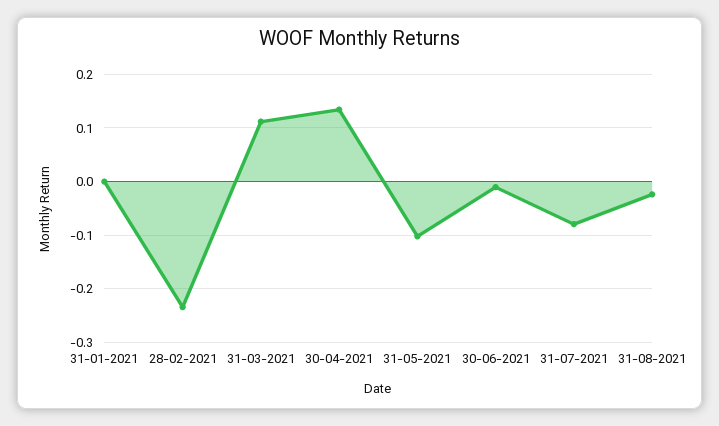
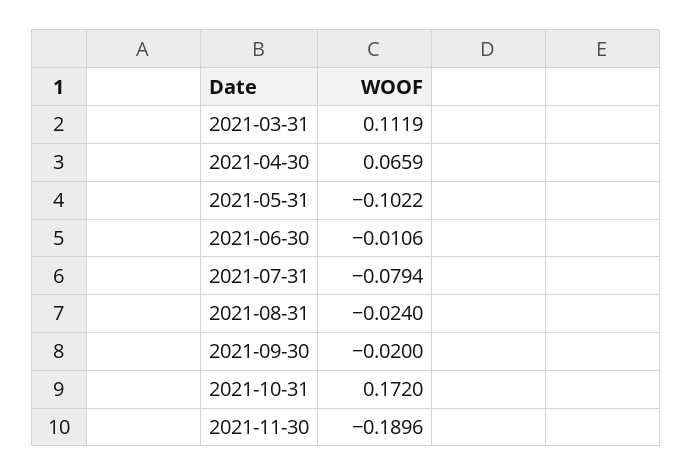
31-01-2021: 0 -> none
28-02-2021: -0.24 -> none
30-04-2021: 0.14 -> 0.0659
2021-09-30: none -> -0.02
2021-10-31: none -> 0.172
2021-11-30: none -> -0.1896

